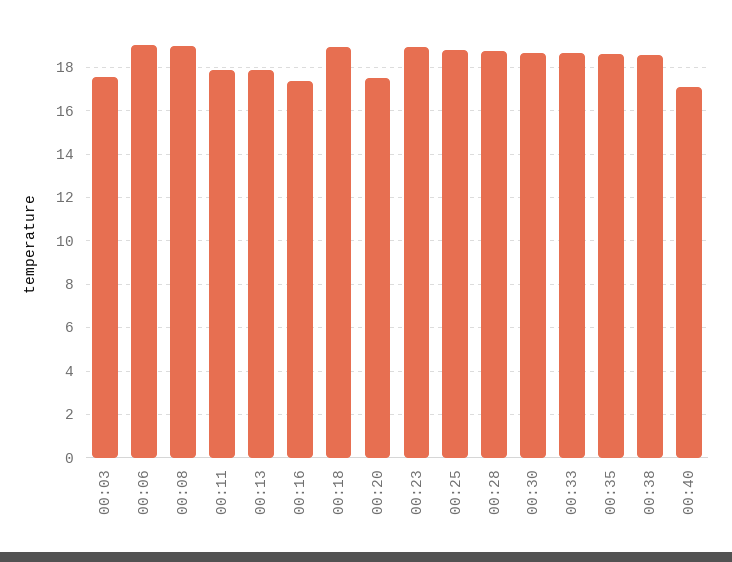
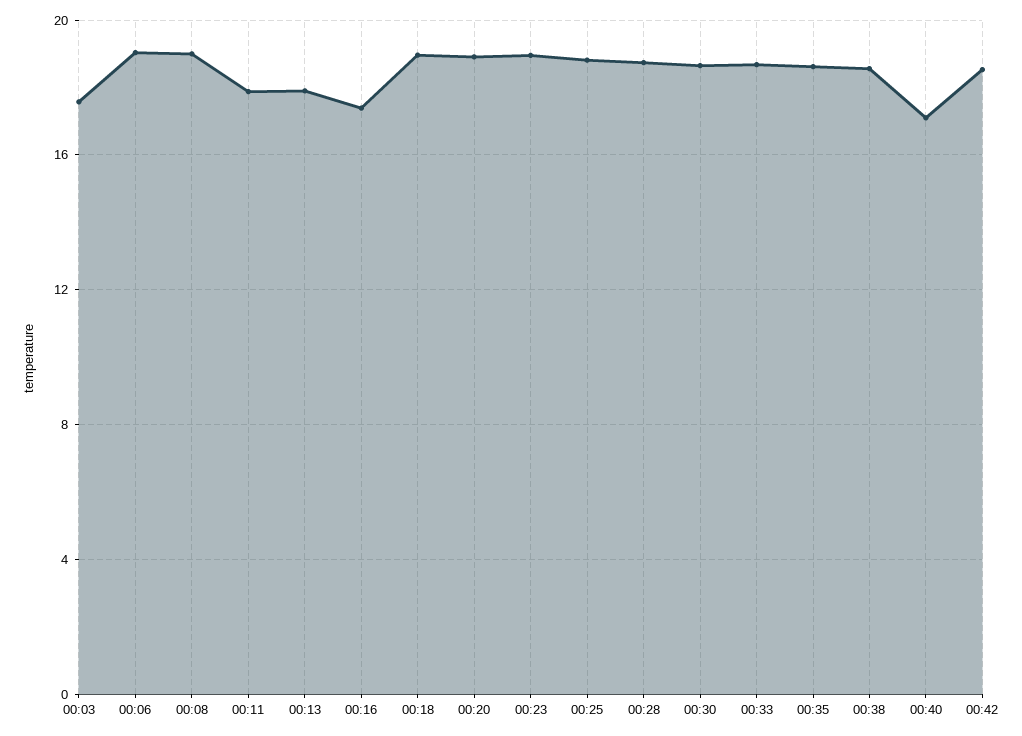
00:20: 17.5 -> 19
00:42: none -> 18.5

